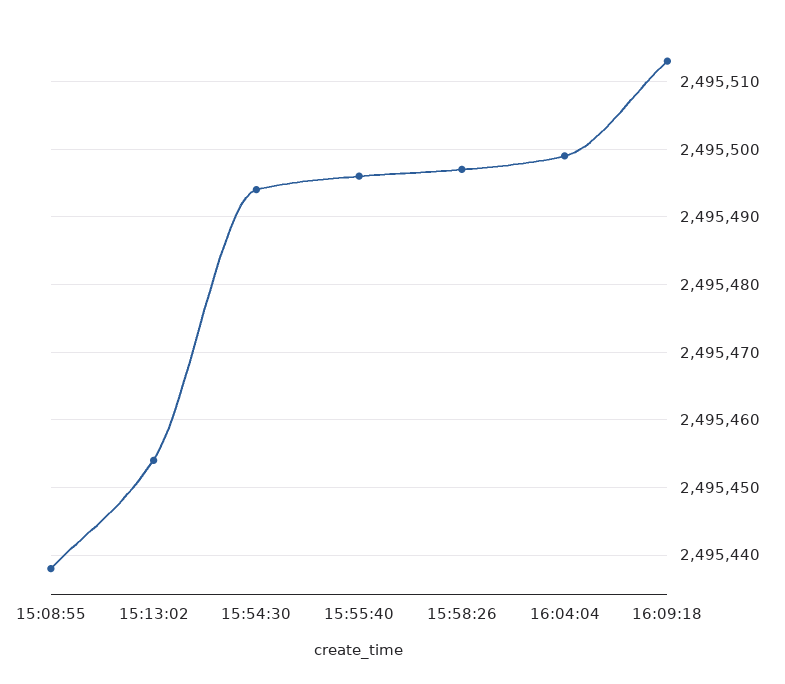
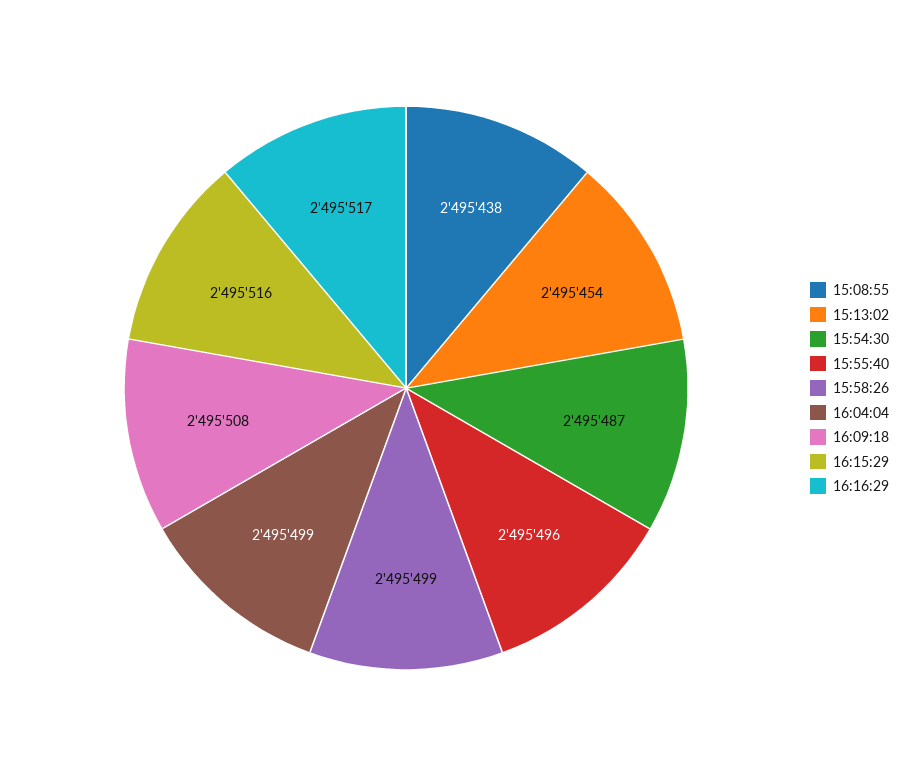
15:54:30: 2495494 -> 2495487
15:58:26: 2495497 -> 2495499
16:09:18: 2495513 -> 2495508
16:15:29: none -> 2495516
16:16:29: none -> 2495517

